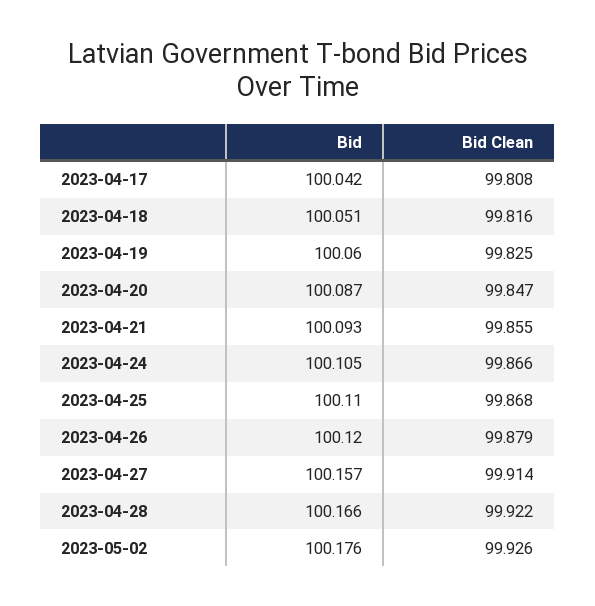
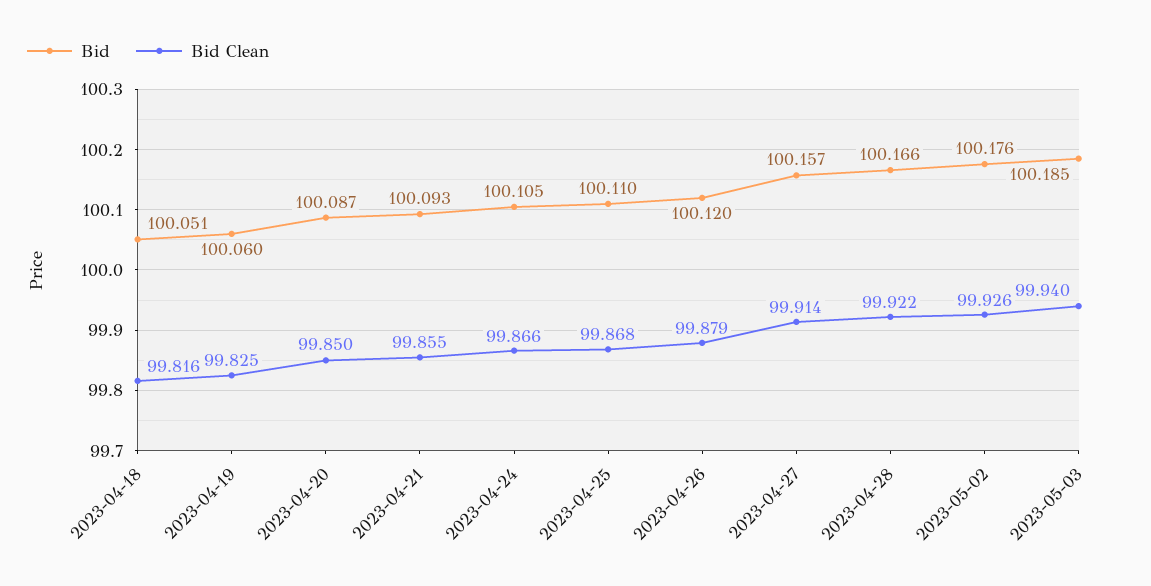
Bid, 2023-04-17: 100.042 -> none
Bid Clean, 2023-04-17: 99.808 -> none
Bid Clean, 2023-04-20: 99.847 -> 99.85
Bid, 2023-05-03: none -> 100.185
Bid Clean, 2023-05-03: none -> 99.94

